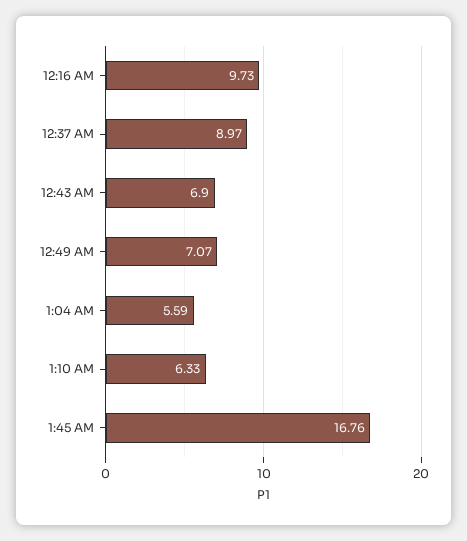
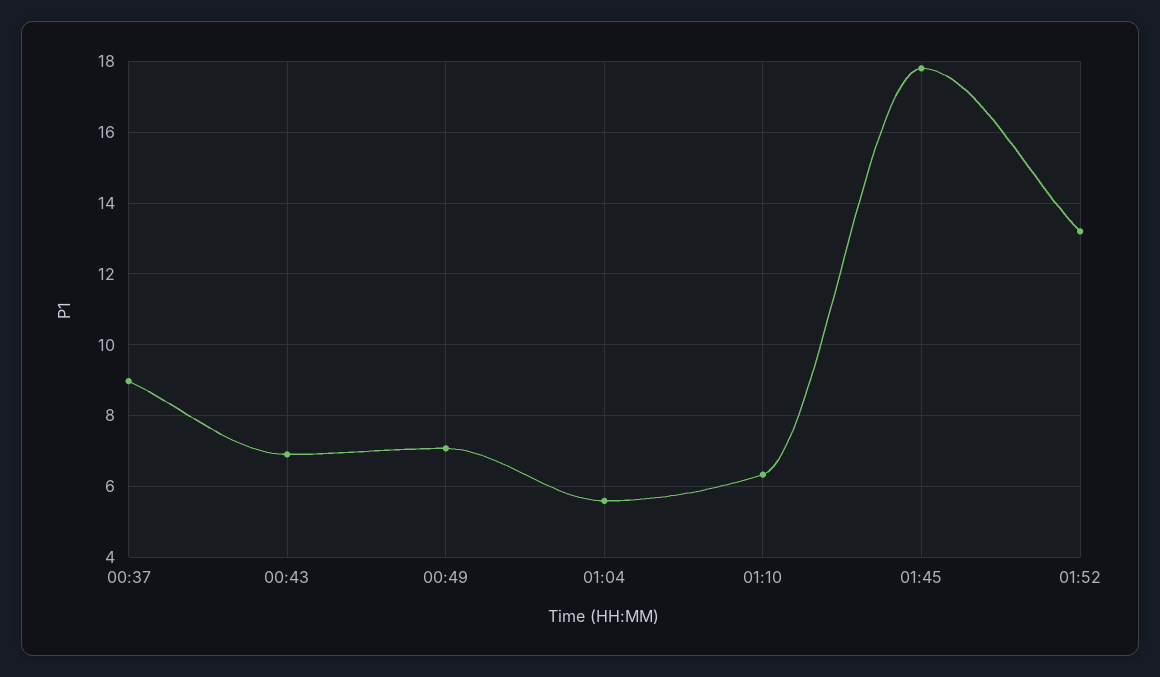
12:16 AM: 9.73 -> none
1:45 AM: 16.76 -> 17.8
01:52: none -> 13.2

